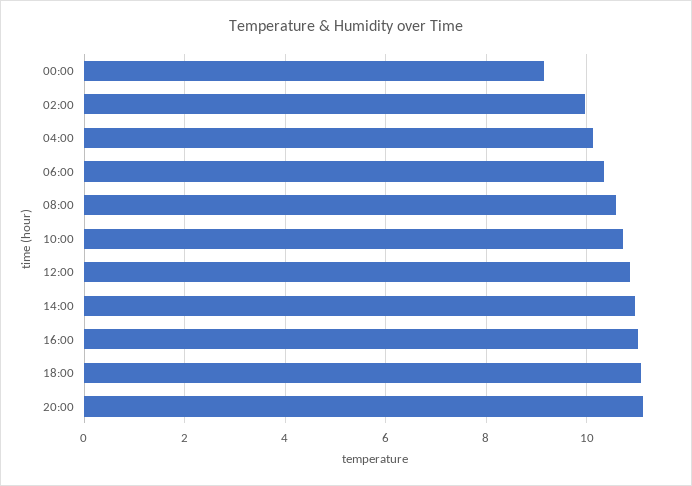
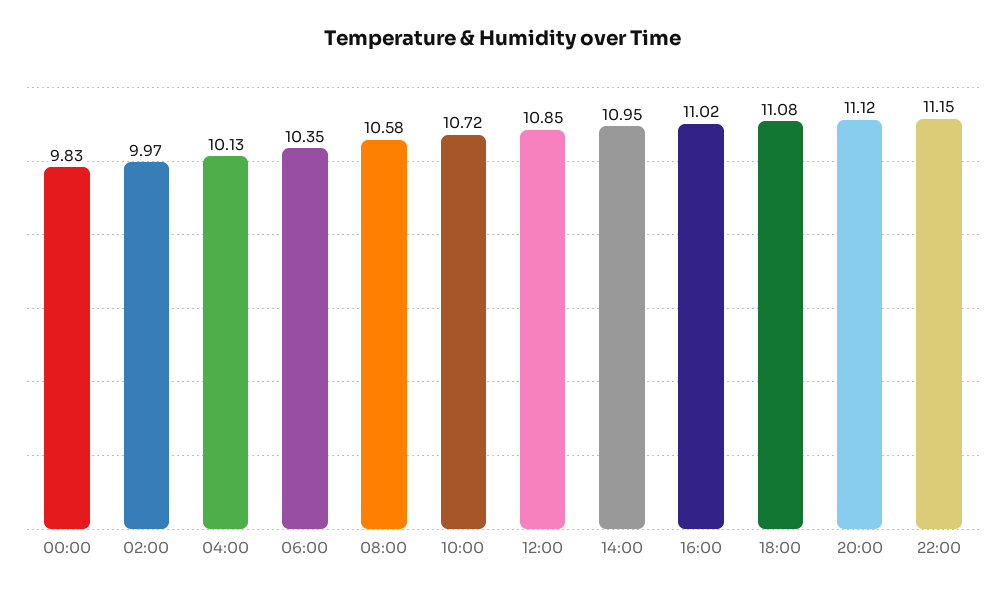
00:00: 9.2 -> 9.83
22:00: none -> 11.15

